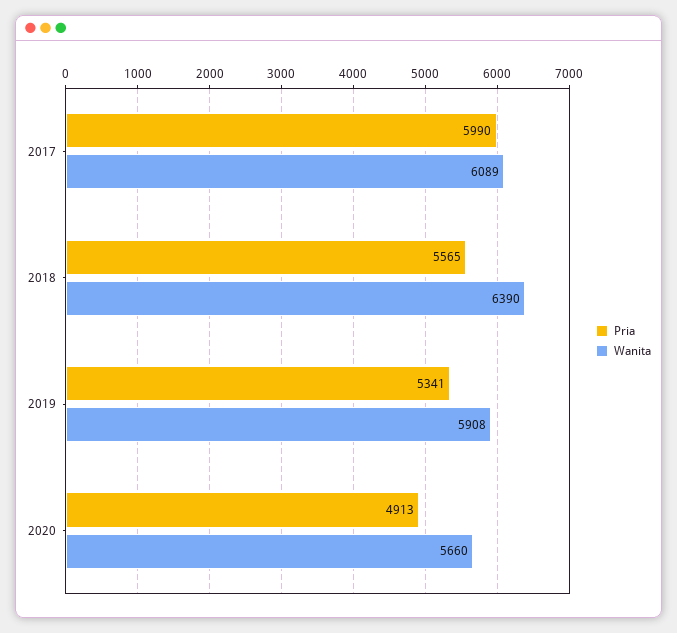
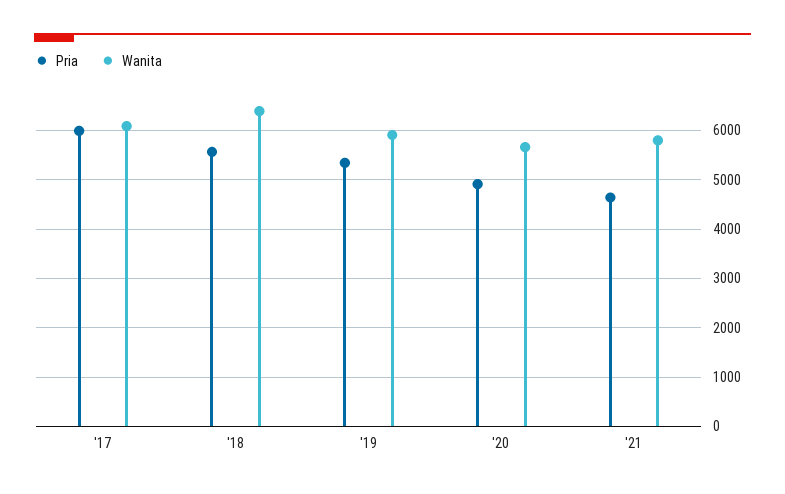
Pria, '21: none -> 4600
Wanita, '21: none -> 5800

